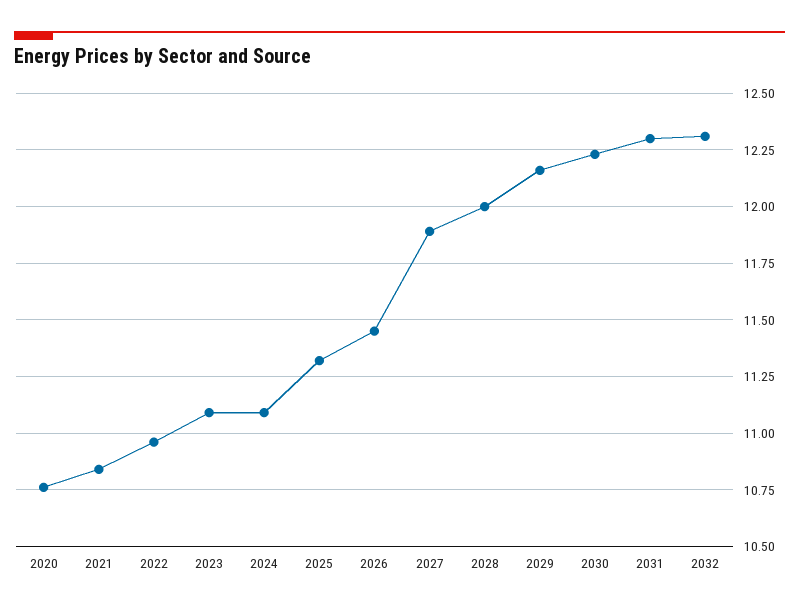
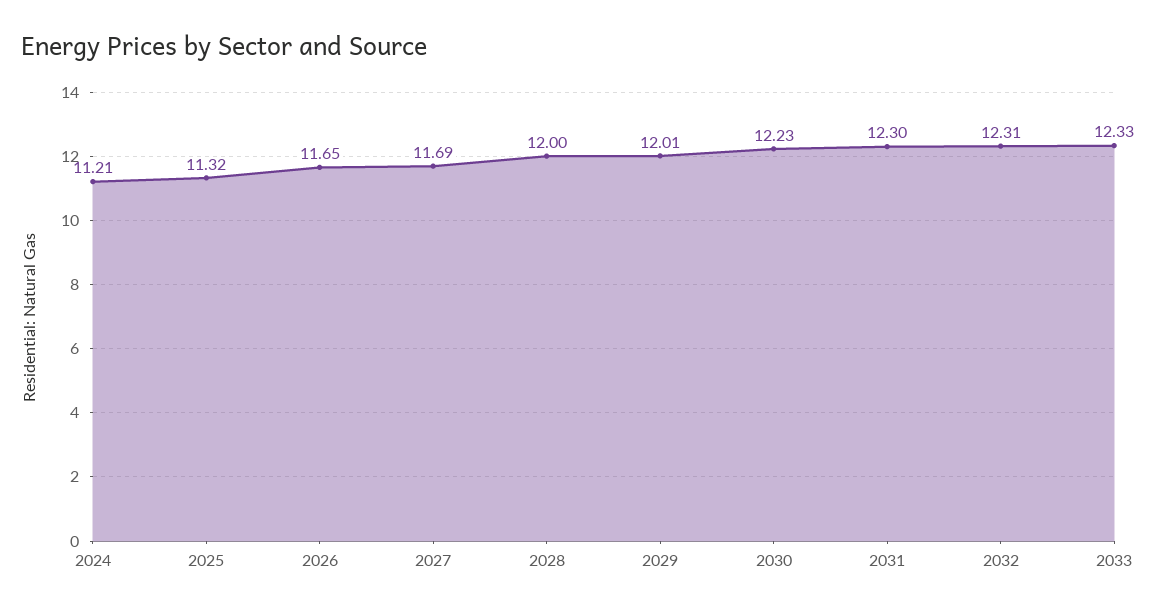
2020: 10.75 -> none
2021: 10.85 -> none
2022: 10.95 -> none
2023: 11.1 -> none
2024: 11.1 -> 11.21
2026: 11.45 -> 11.65
2027: 11.9 -> 11.69
2029: 12.15 -> 12.01
2033: none -> 12.33

